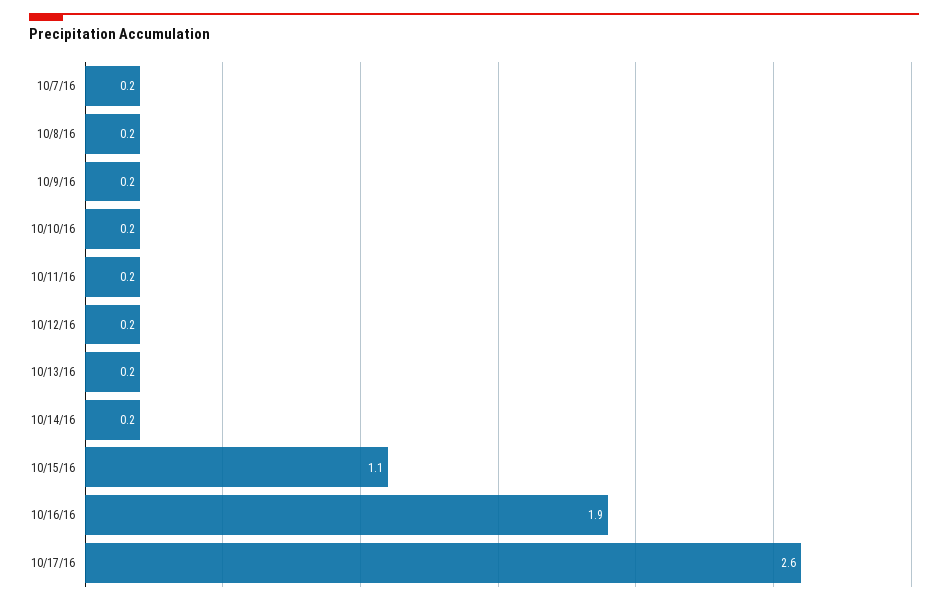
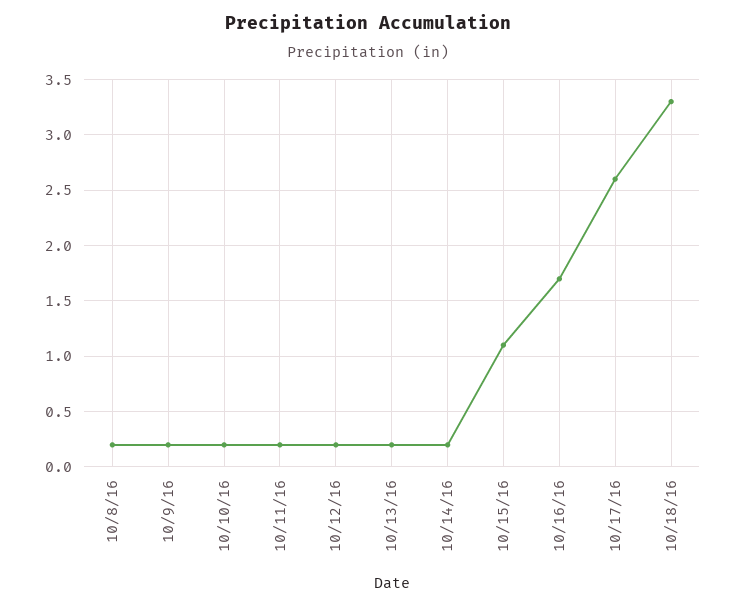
10/7/16: 0.2 -> none
10/16/16: 1.9 -> 1.7
10/18/16: none -> 3.3

